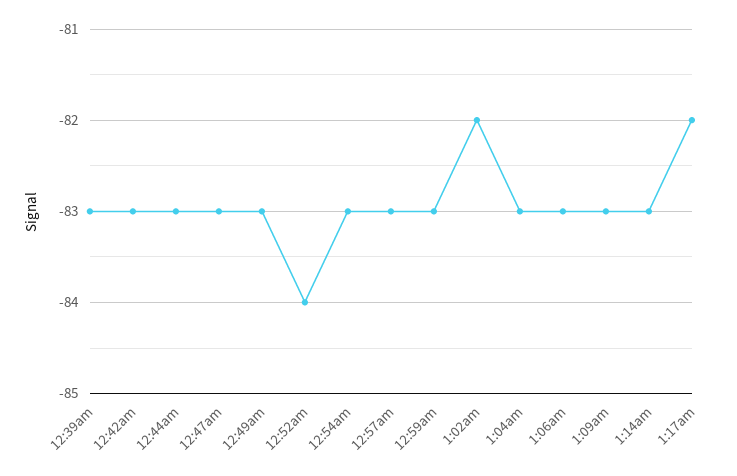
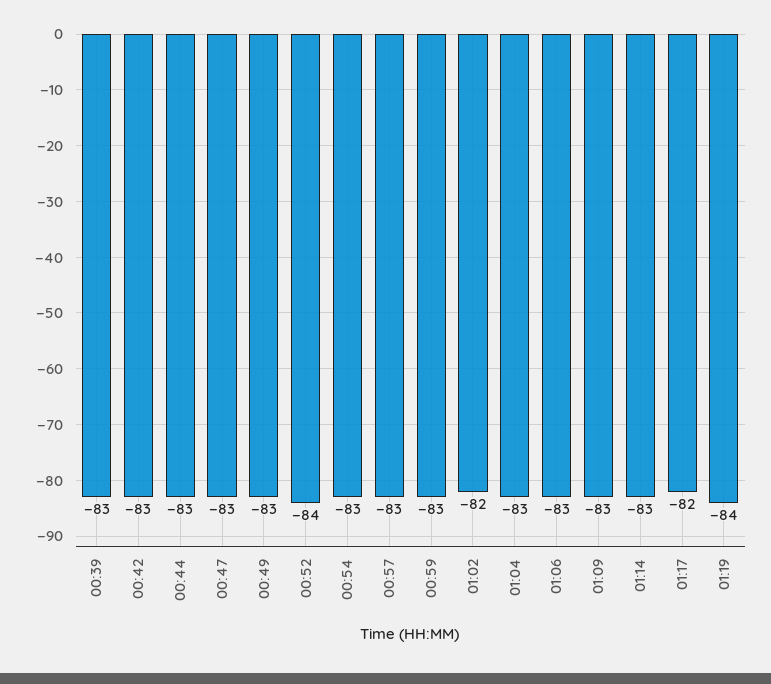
01:19: none -> -84

